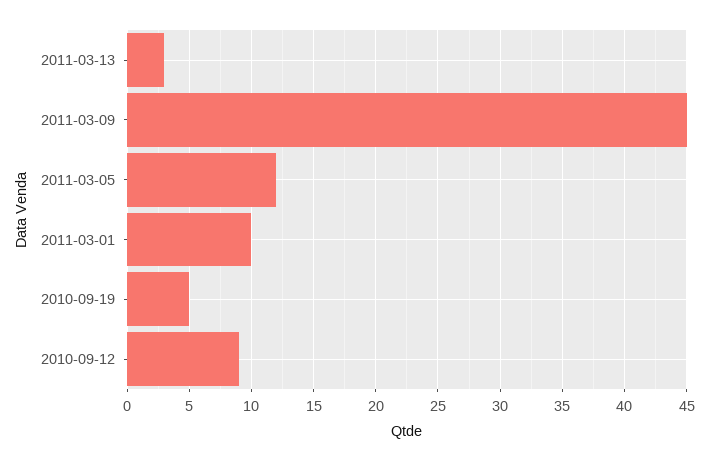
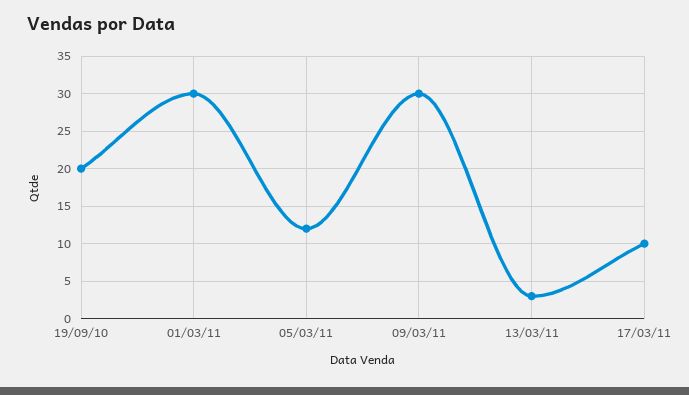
2011-03-09: 45 -> 30
2011-03-01: 10 -> 30
2010-09-19: 5 -> 20
2010-09-12: 9 -> none
17/03/11: none -> 10

